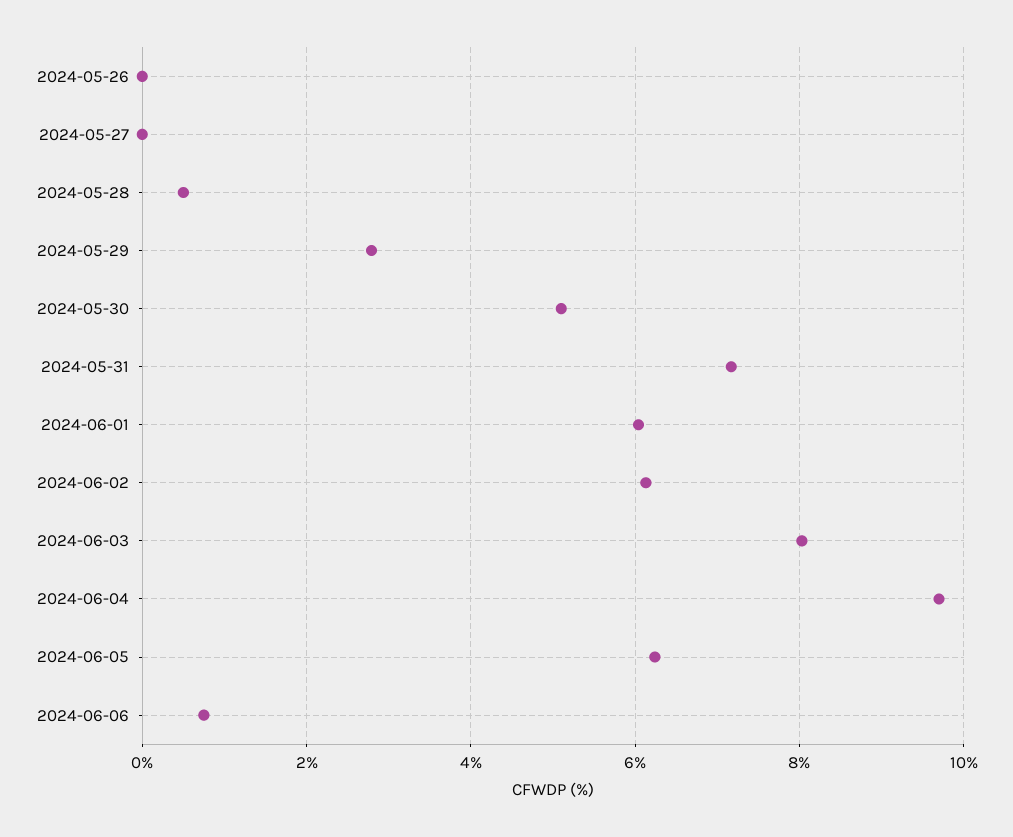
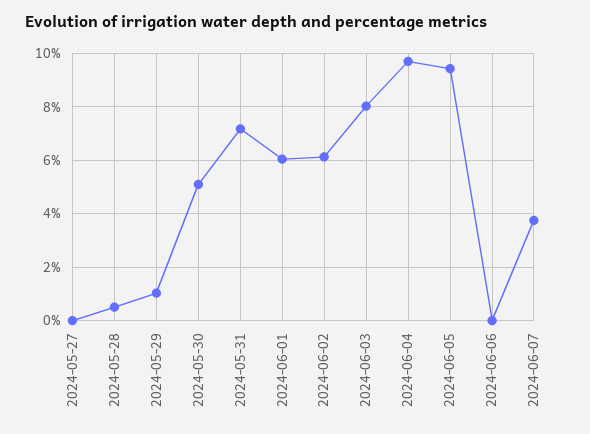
2024-05-26: 0 -> none
2024-05-29: 2.8 -> 1
2024-06-05: 6.2 -> 9.5
2024-06-06: 0.8 -> 0
2024-06-07: none -> 3.75

